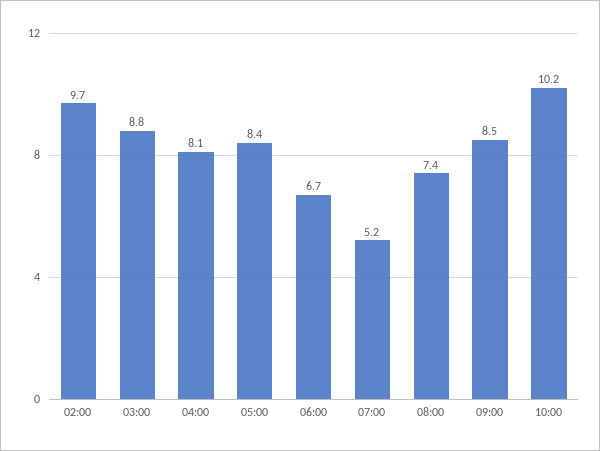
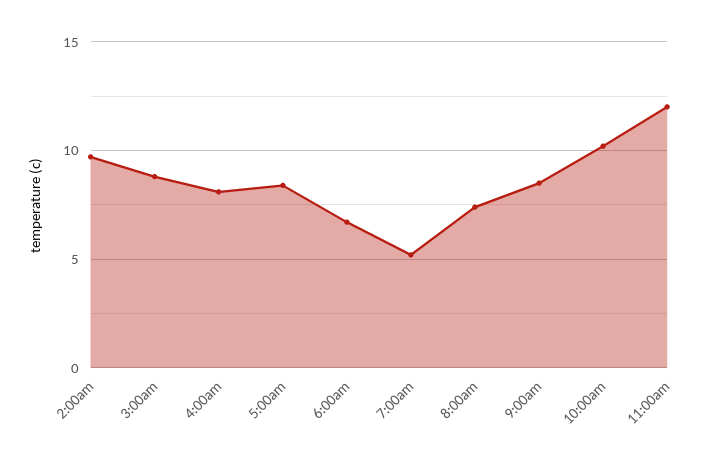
11:00am: none -> 12

